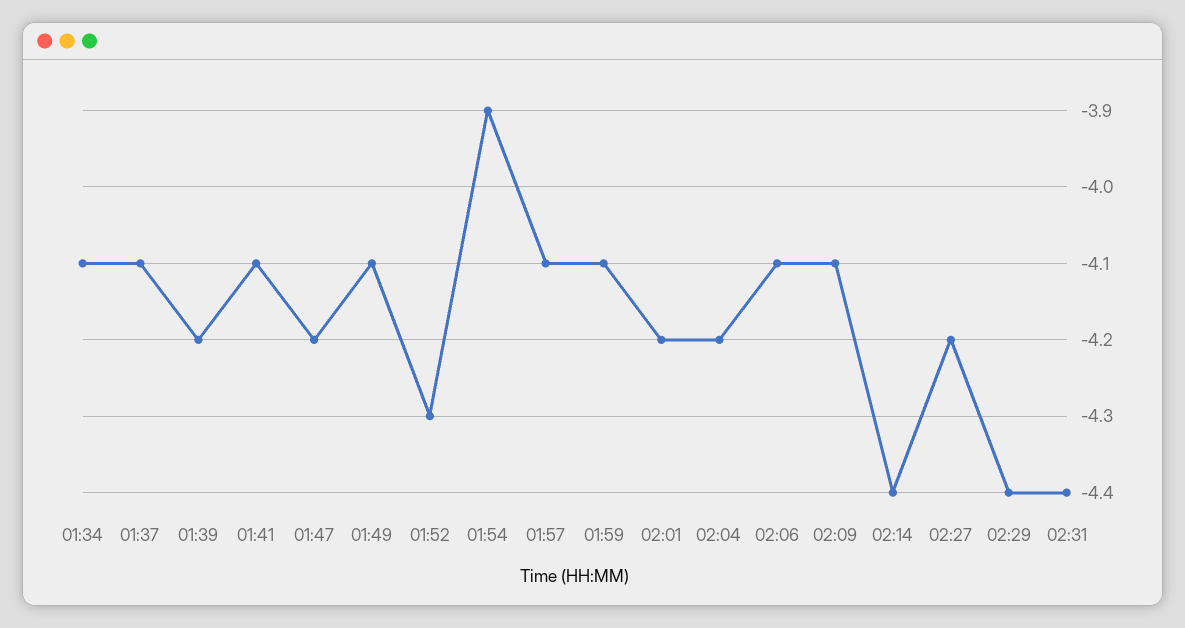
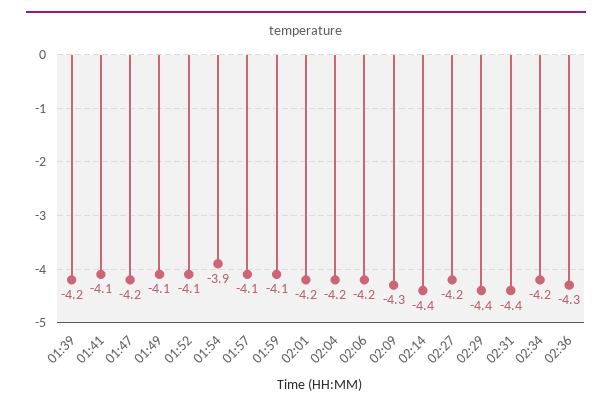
01:34: -4.1 -> none
01:37: -4.1 -> none
01:52: -4.3 -> -4.1
02:06: -4.1 -> -4.2
02:09: -4.1 -> -4.3
02:34: none -> -4.2
02:36: none -> -4.3

